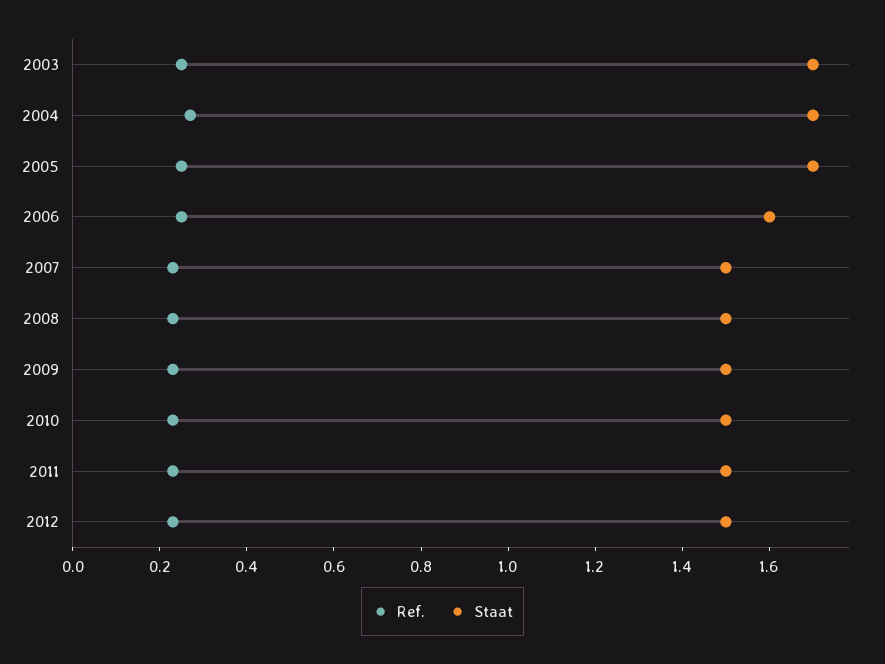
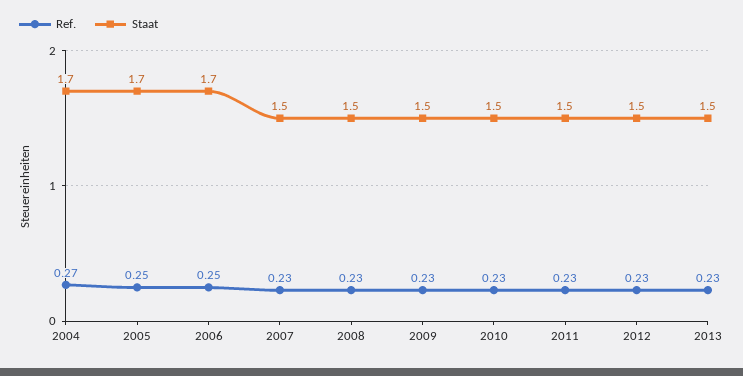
Ref., 2003: 0.25 -> none
Staat, 2003: 1.7 -> none
Staat, 2006: 1.6 -> 1.7
Ref., 2013: none -> 0.23
Staat, 2013: none -> 1.5

